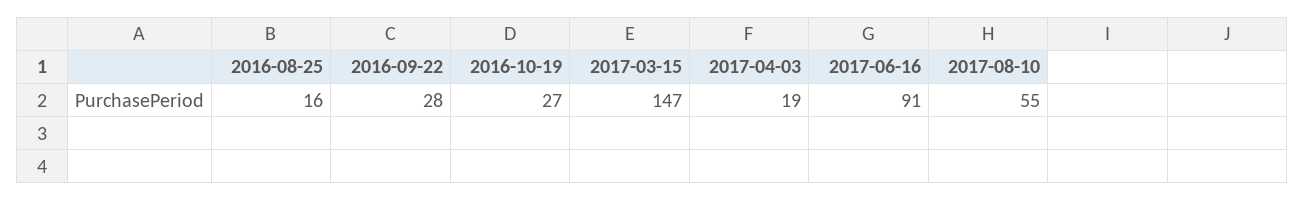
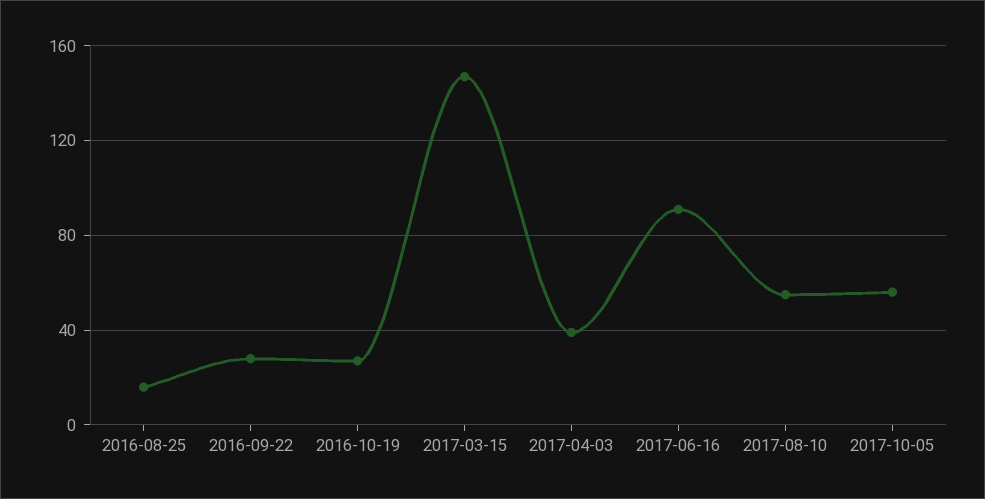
2017-04-03: 19 -> 40
2017-10-05: none -> 55

